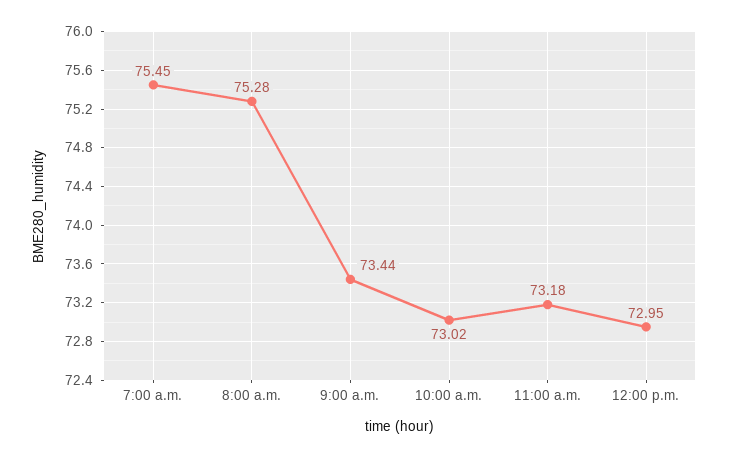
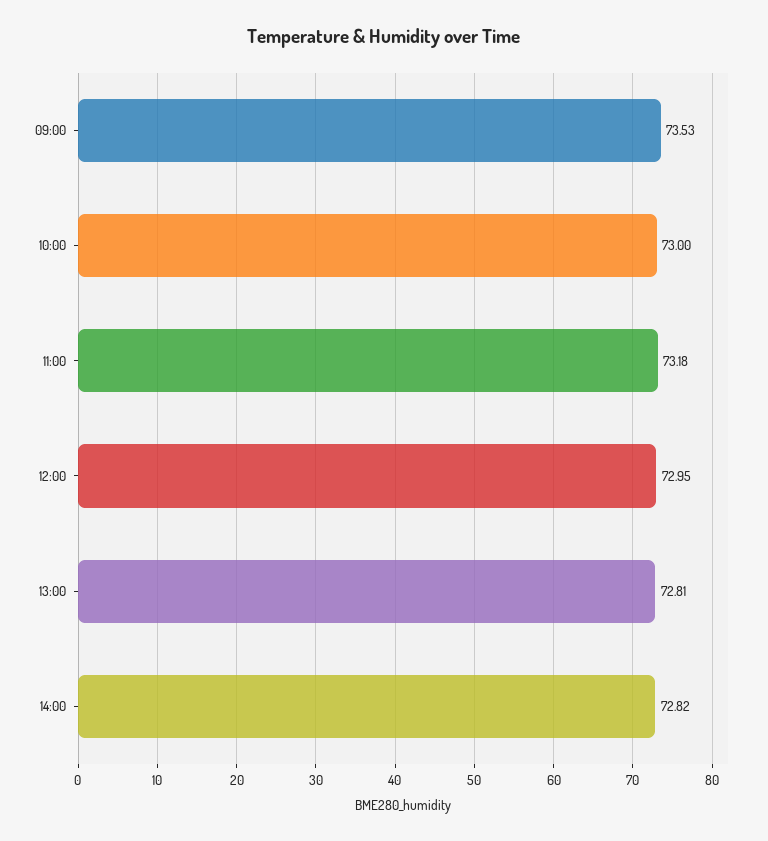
7:00 a.m.: 75.45 -> none
8:00 a.m.: 75.28 -> none
9:00 a.m.: 73.44 -> 73.53
10:00 a.m.: 73.02 -> 73
13:00: none -> 72.81
14:00: none -> 72.82

